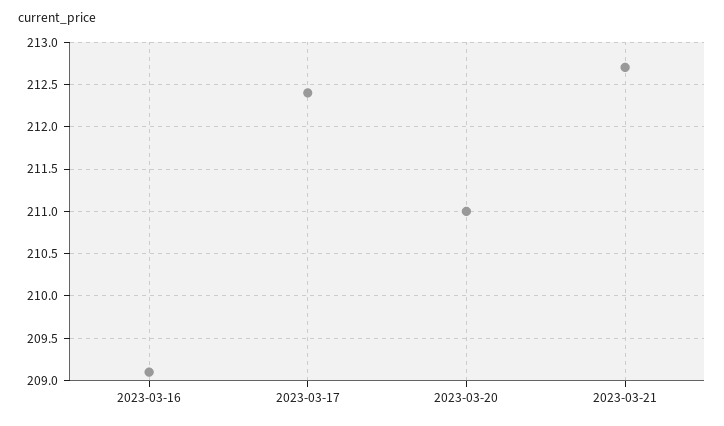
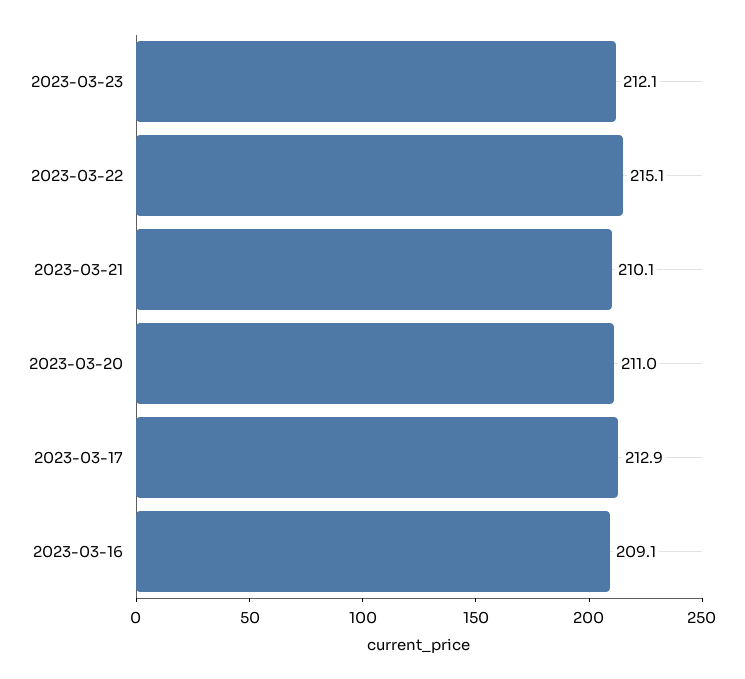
2023-03-17: 212.4 -> 212.9
2023-03-21: 212.7 -> 210.1
2023-03-23: none -> 212.1
2023-03-22: none -> 215.1

